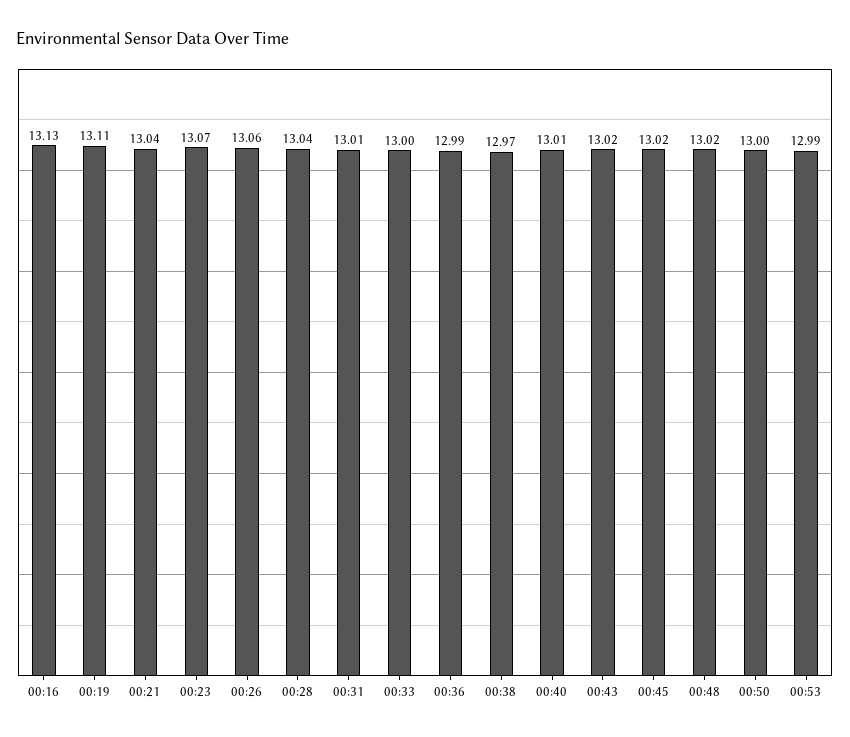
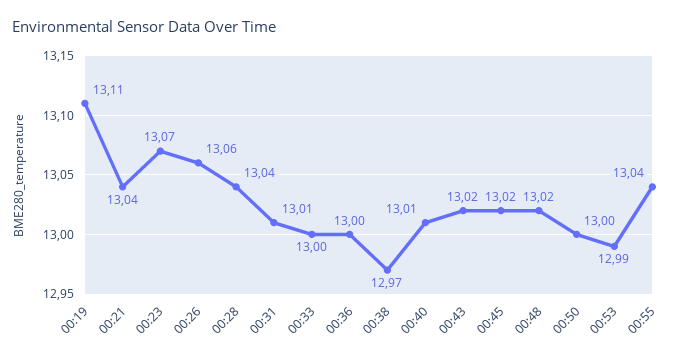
00:16: 13.13 -> none
00:36: 12.99 -> 13
00:55: none -> 13.04

